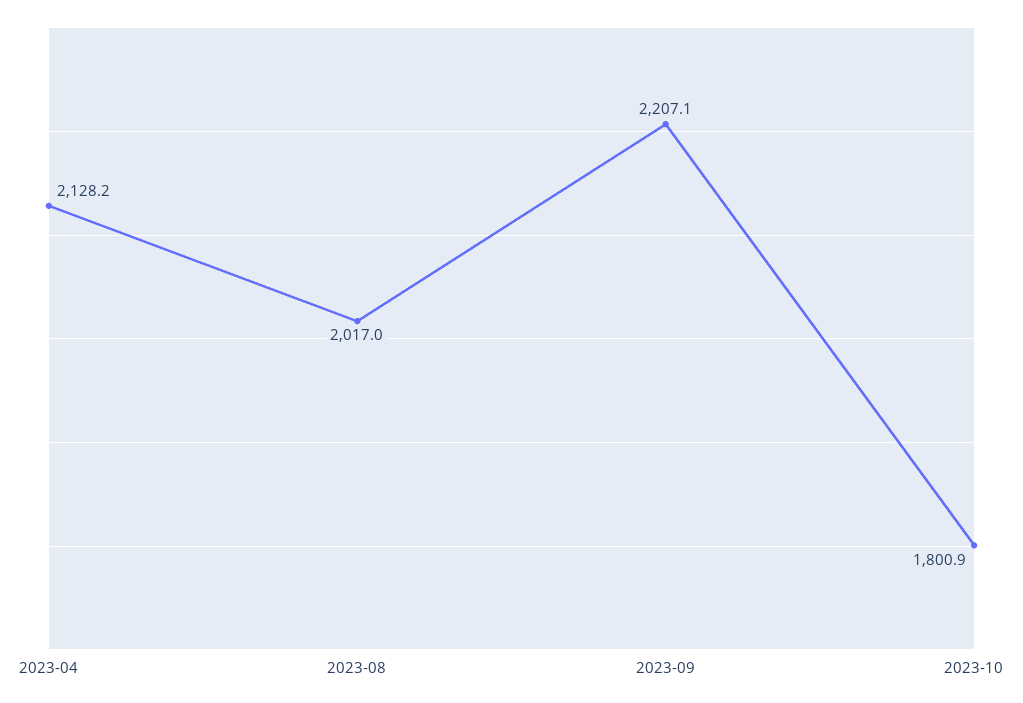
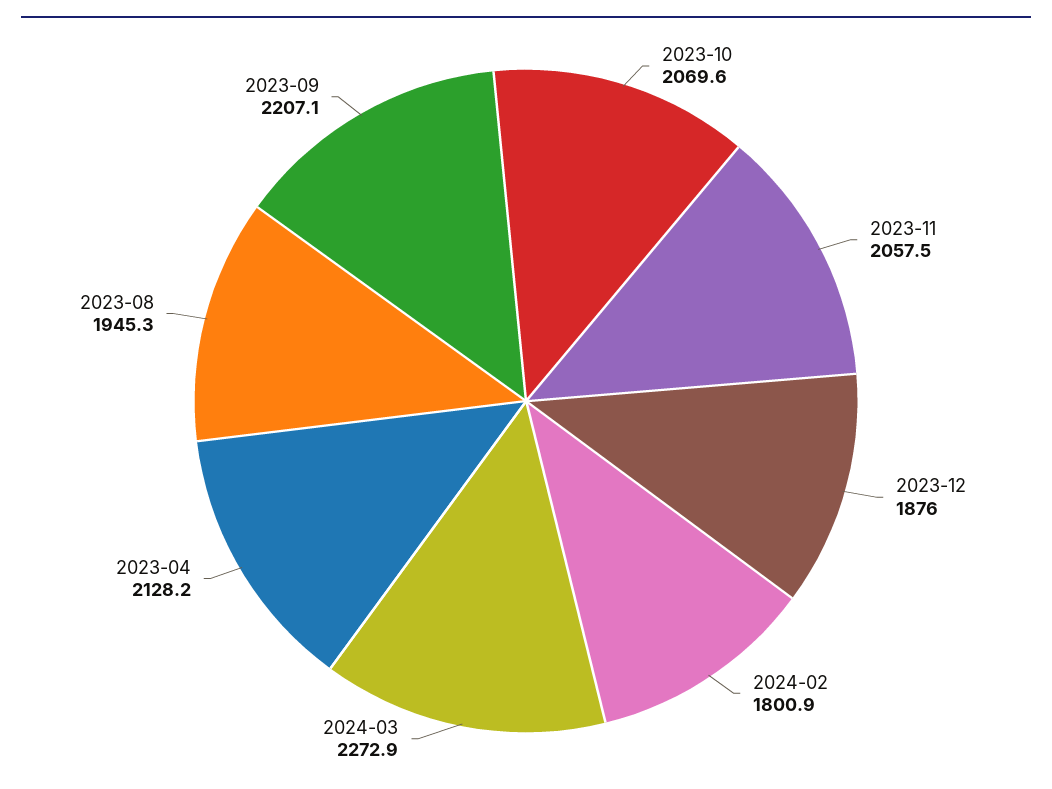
2023-08: 2017 -> 1945.3
2023-10: 1800.9 -> 2069.6
2023-11: none -> 2057.5
2023-12: none -> 1876
2024-02: none -> 1800.9
2024-03: none -> 2272.9

